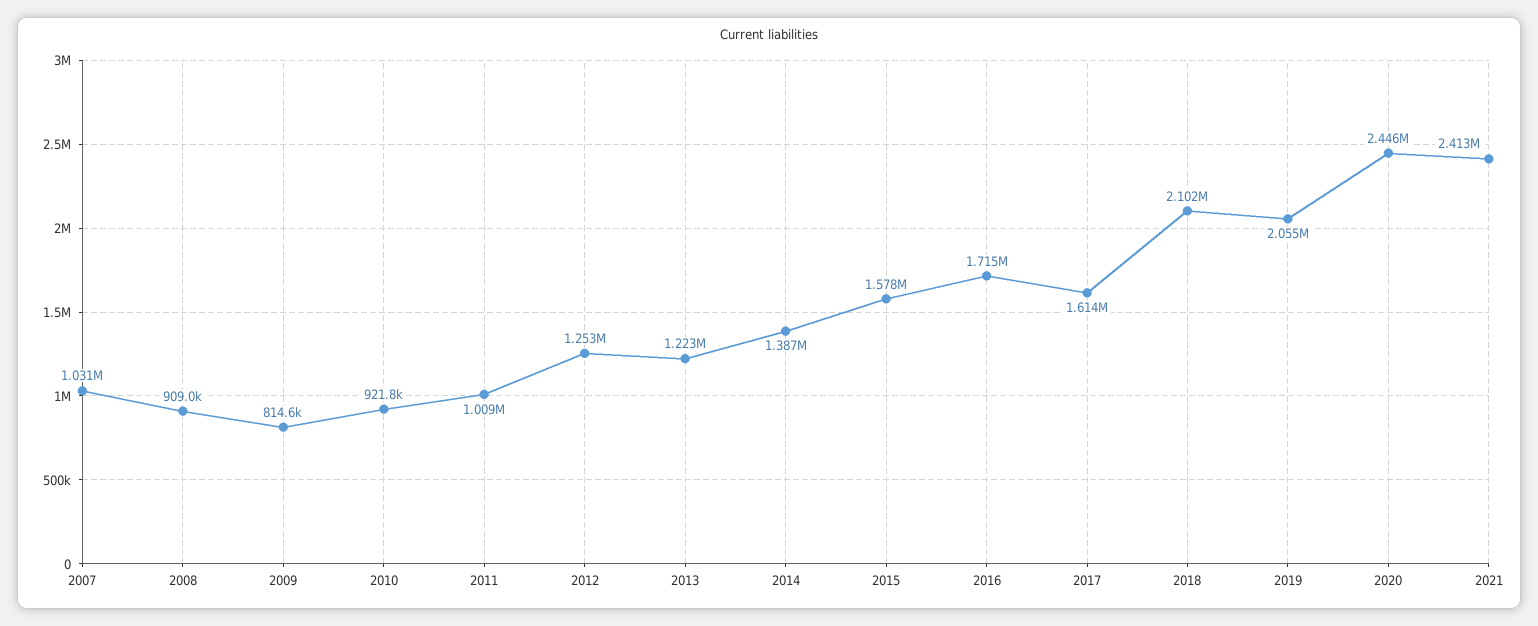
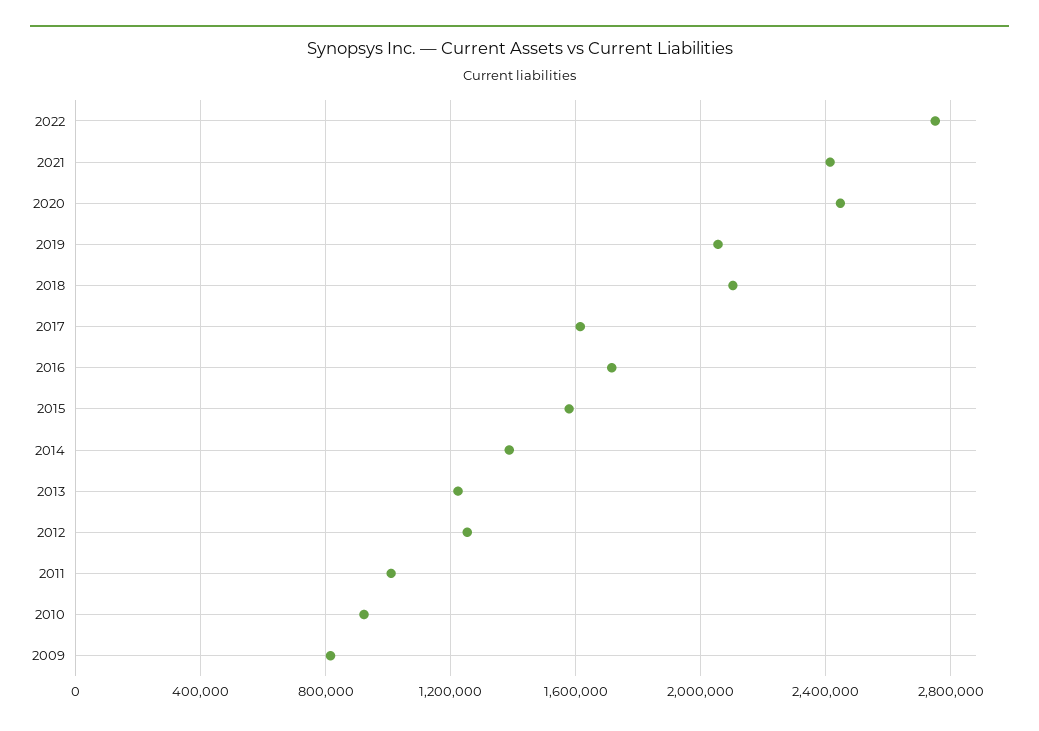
2007: 1031000 -> none
2008: 909000 -> none
2022: none -> 2750000

